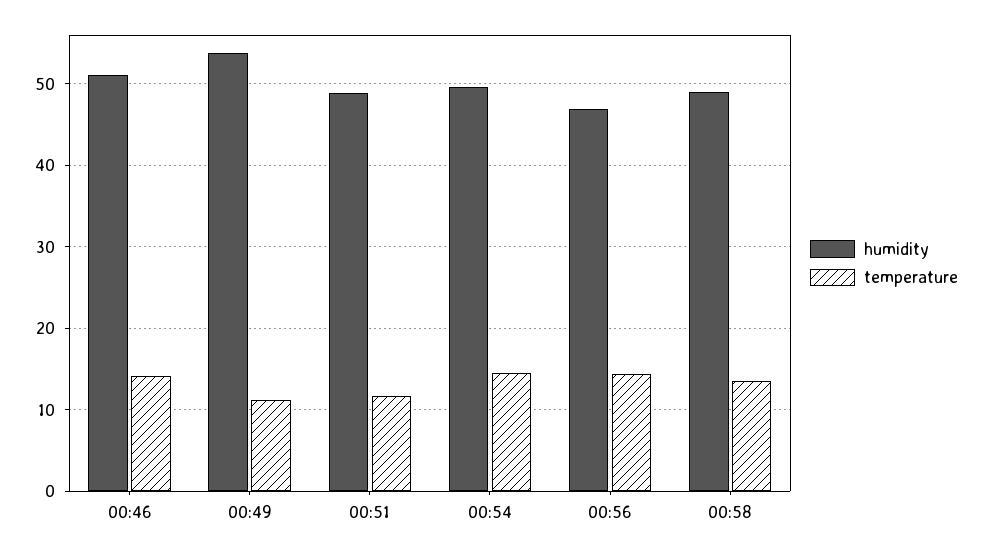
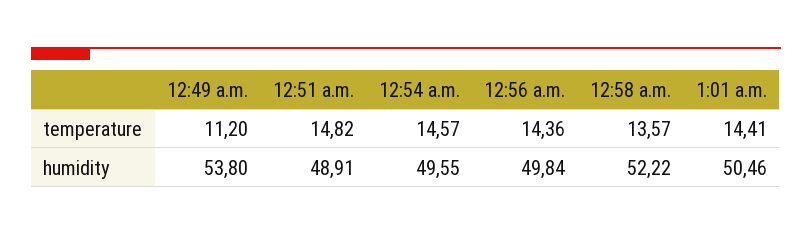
humidity, 00:46: 51 -> none
temperature, 00:46: 14 -> none
temperature, 00:51: 12 -> 14.82
humidity, 00:56: 47 -> 49.84
humidity, 00:58: 49 -> 52.22
temperature, 1:01 a.m.: none -> 14.41
humidity, 1:01 a.m.: none -> 50.46

